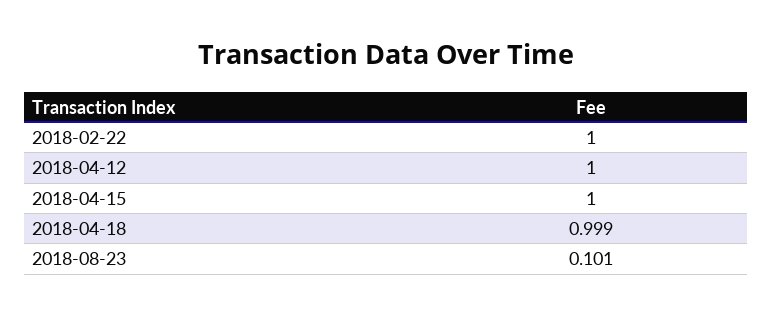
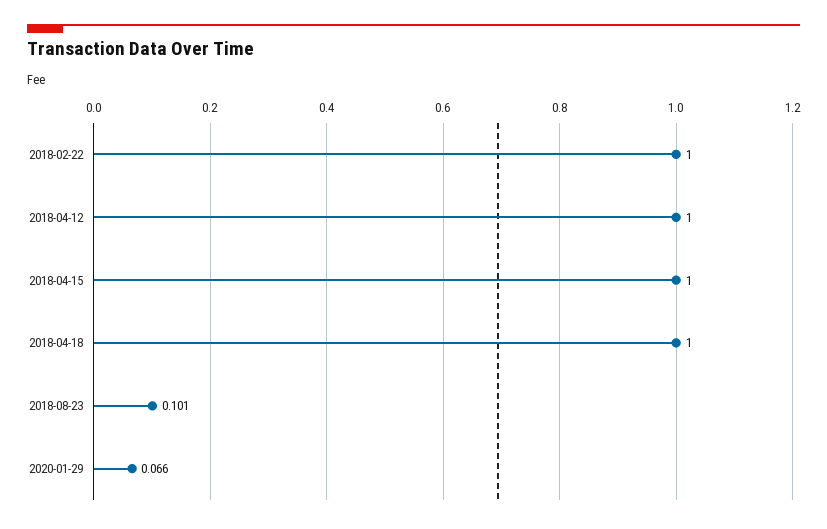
2018-04-18: 0.999 -> 1
2020-01-29: none -> 0.066

